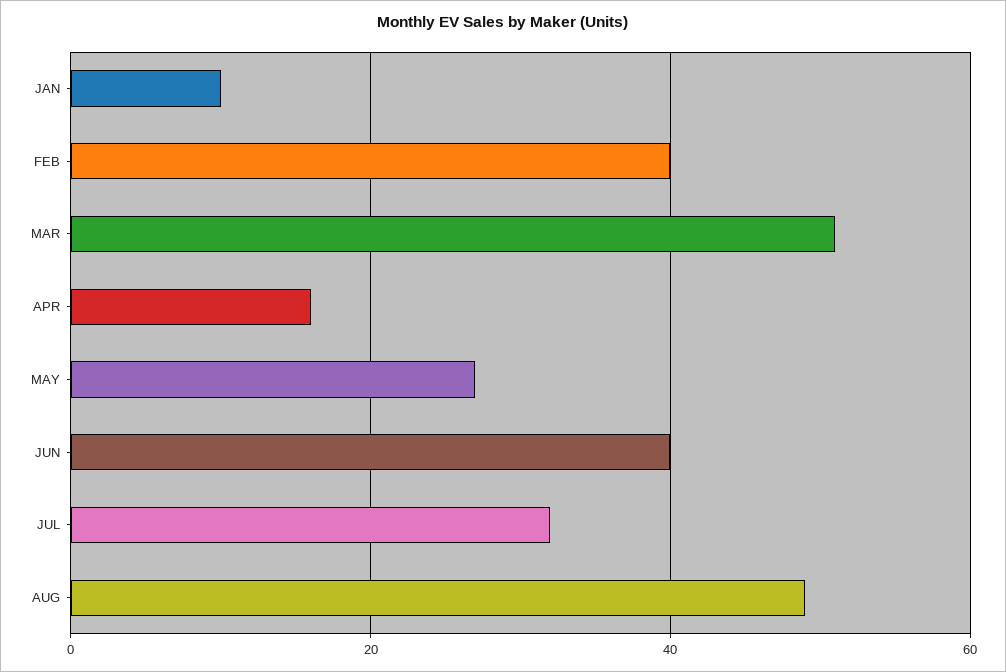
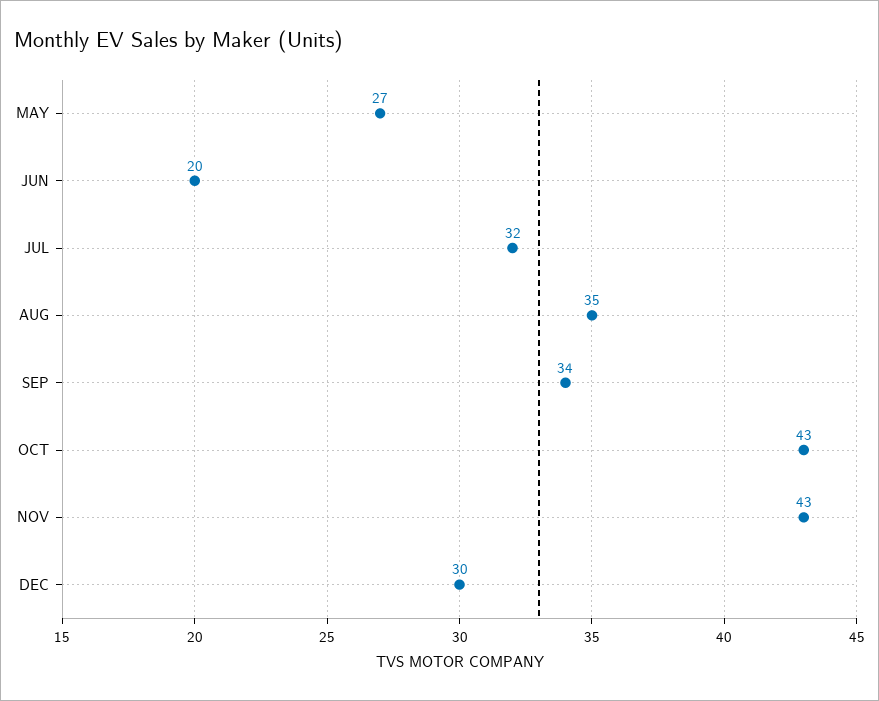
JAN: 10 -> none
FEB: 40 -> none
MAR: 50 -> none
APR: 15 -> none
JUN: 40 -> 20
AUG: 50 -> 35
SEP: none -> 34
OCT: none -> 43
NOV: none -> 43
DEC: none -> 30

